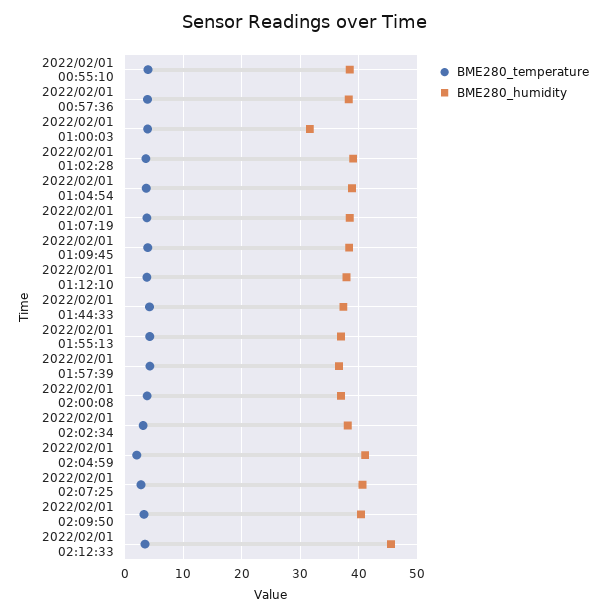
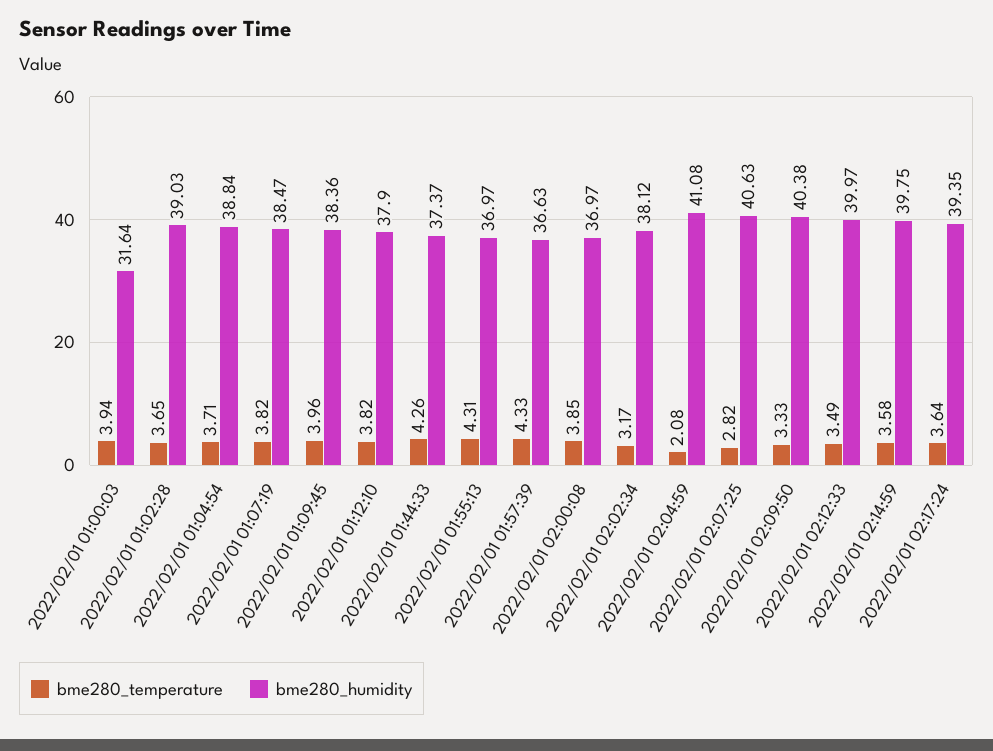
BME280_temperature, 2022/02/01 00:55:10: 4 -> none
BME280_humidity, 2022/02/01 00:55:10: 38 -> none
BME280_temperature, 2022/02/01 00:57:36: 4 -> none
BME280_humidity, 2022/02/01 00:57:36: 38 -> none
BME280_humidity, 2022/02/01 02:12:33: 46 -> 39.97
BME280_temperature, 2022/02/01 02:14:59: none -> 3.58
BME280_humidity, 2022/02/01 02:14:59: none -> 39.75
BME280_temperature, 2022/02/01 02:17:24: none -> 3.64
BME280_humidity, 2022/02/01 02:17:24: none -> 39.35

